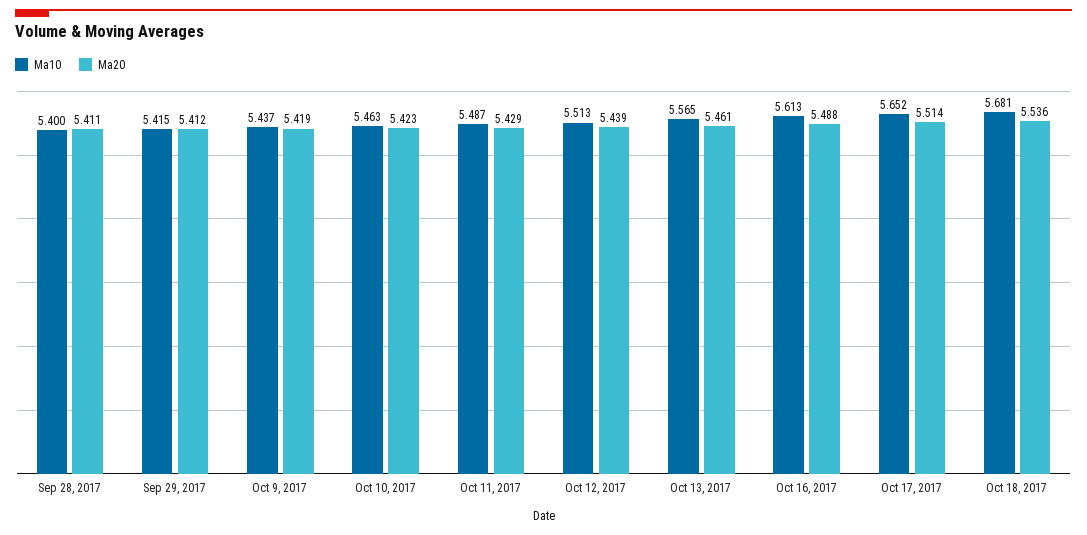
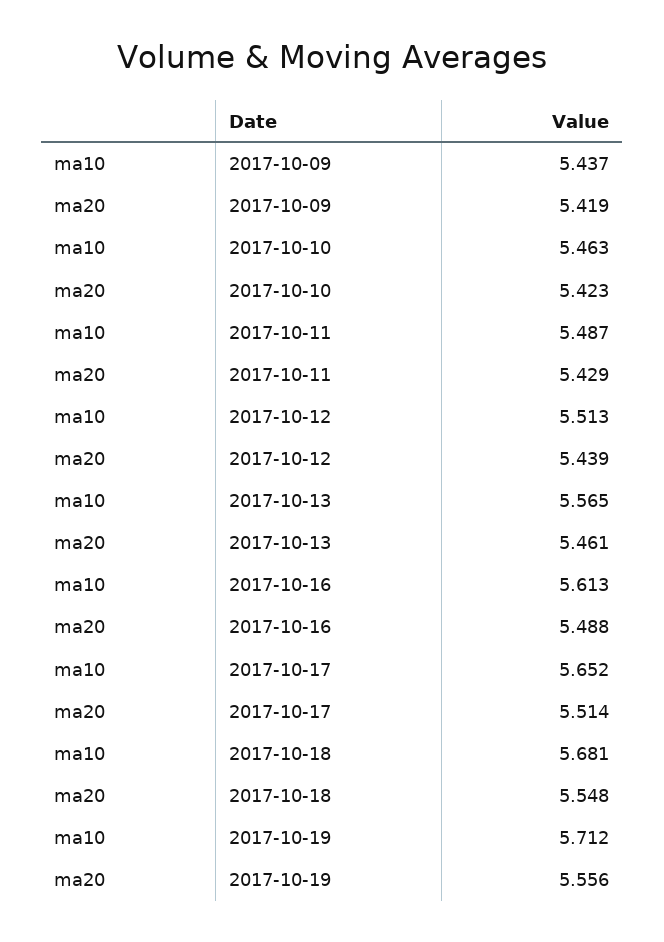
Ma10, Sep 28, 2017: 5.4 -> none
Ma20, Sep 28, 2017: 5.411 -> none
Ma10, Sep 29, 2017: 5.415 -> none
Ma20, Sep 29, 2017: 5.412 -> none
Ma20, Oct 18, 2017: 5.536 -> 5.548
Ma10, 2017-10-19: none -> 5.712
Ma20, 2017-10-19: none -> 5.556

